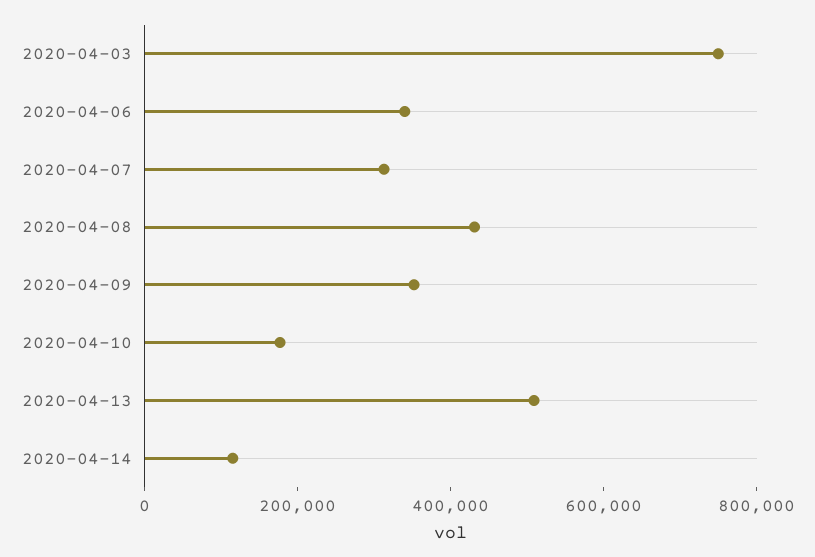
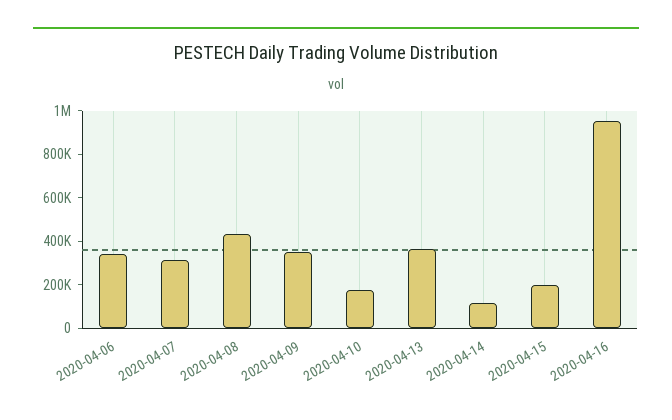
2020-04-03: 750000 -> none
2020-04-13: 500000 -> 350000
2020-04-15: none -> 200000
2020-04-16: none -> 950000

